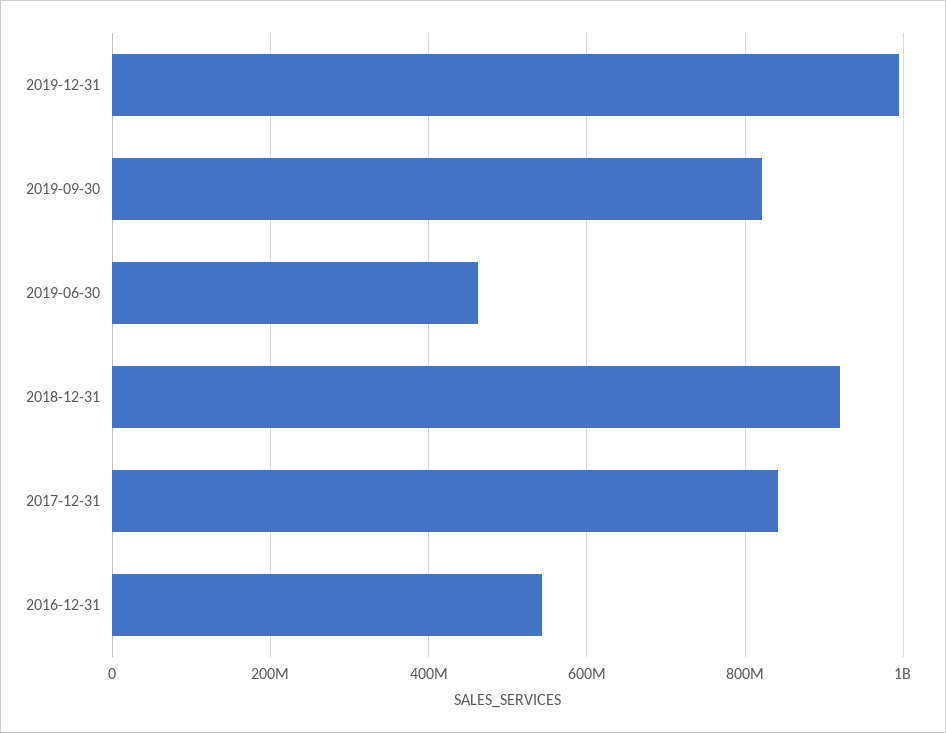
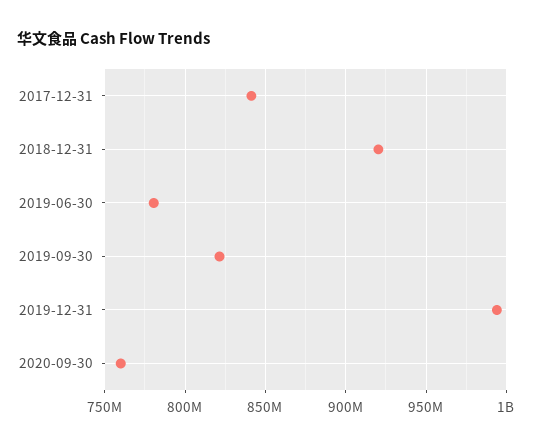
2019-06-30: 460000000 -> 780000000
2016-12-31: 540000000 -> none
2020-09-30: none -> 760000000

